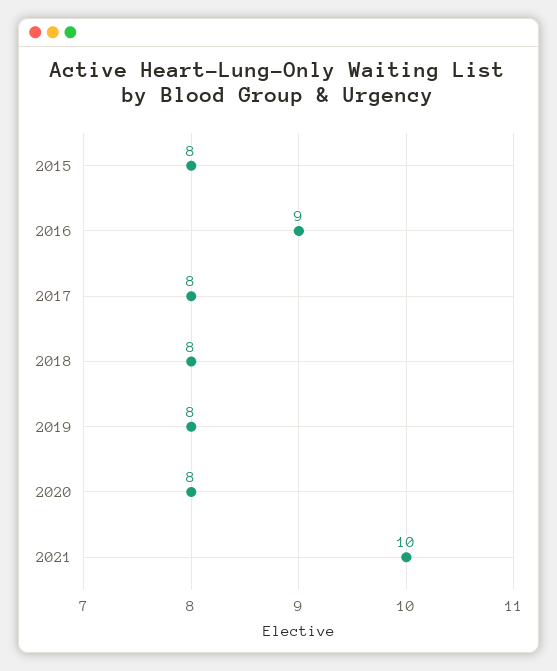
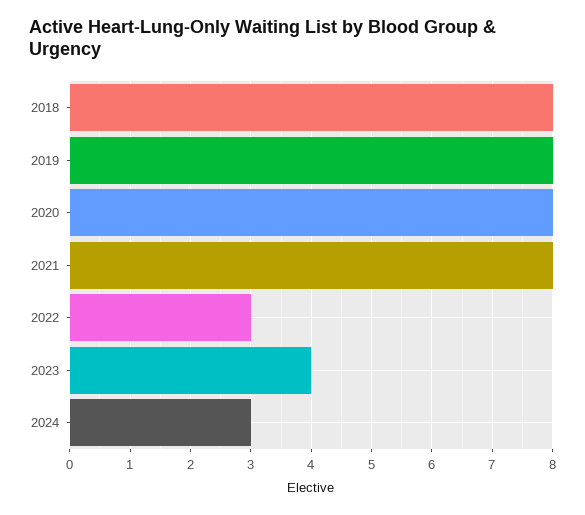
2015: 8 -> none
2016: 9 -> none
2017: 8 -> none
2021: 10 -> 8
2022: none -> 3
2023: none -> 4
2024: none -> 3

